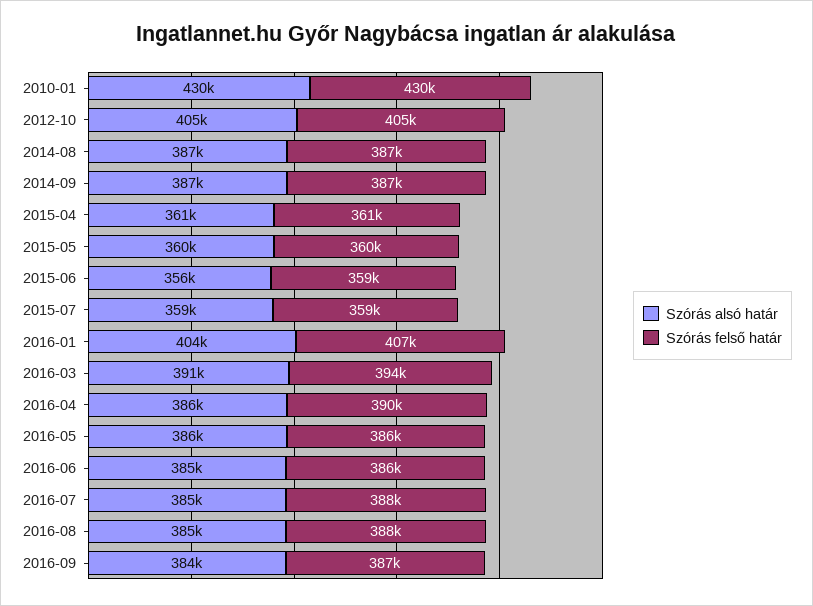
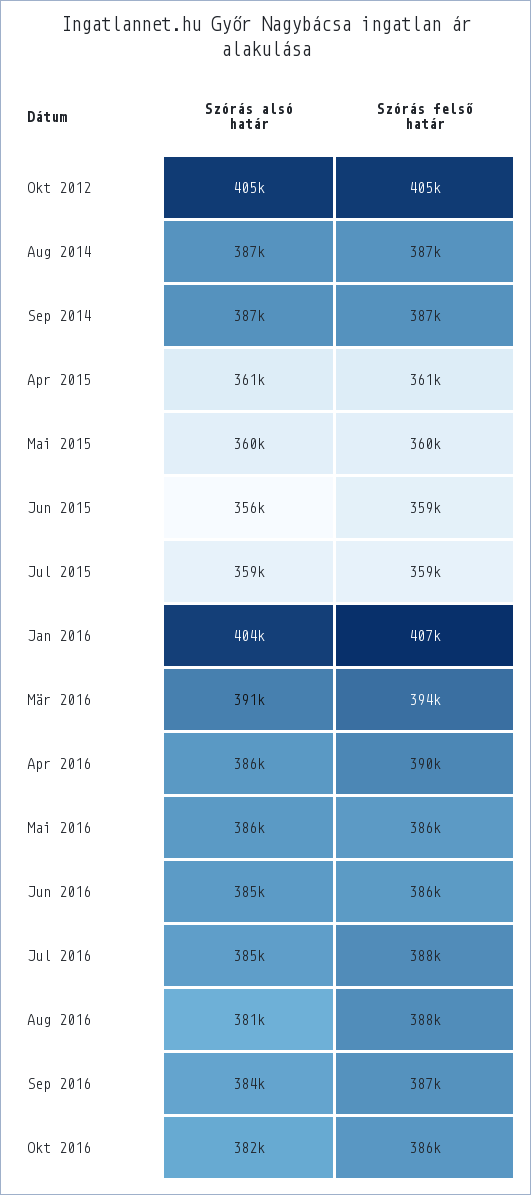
Szórás alsó határ, 2010-01: 430000 -> none
Szórás felső határ, 2010-01: 430000 -> none
Szórás alsó határ, 2016-08: 385000 -> 381000
Szórás alsó határ, Okt 2016: none -> 382000
Szórás felső határ, Okt 2016: none -> 386000

